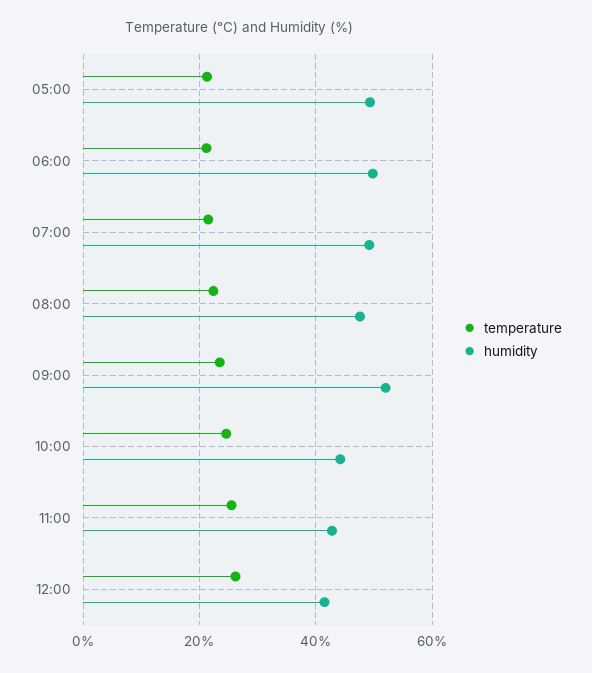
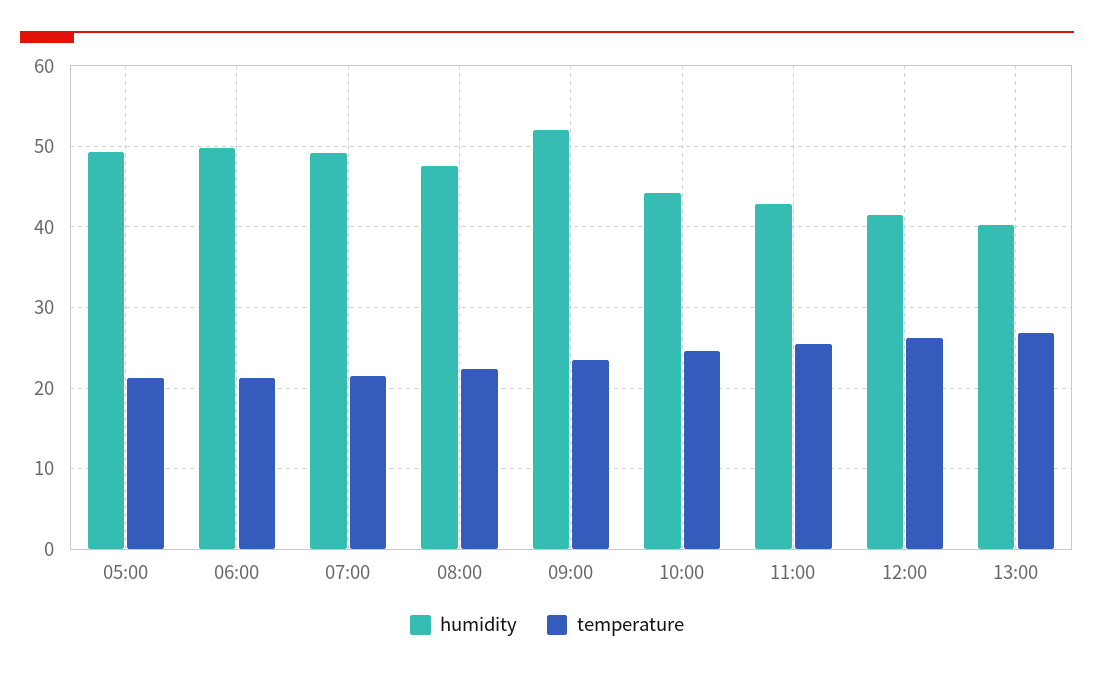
humidity, 13:00: none -> 40
temperature, 13:00: none -> 27

